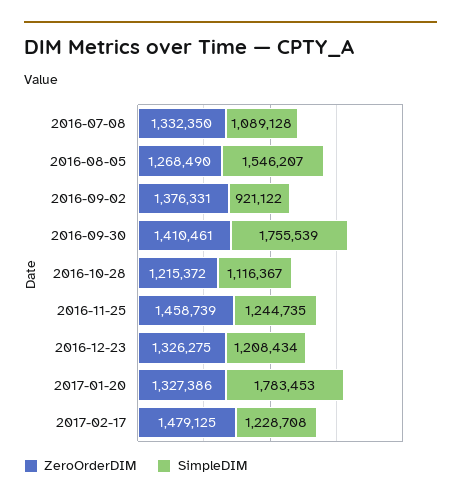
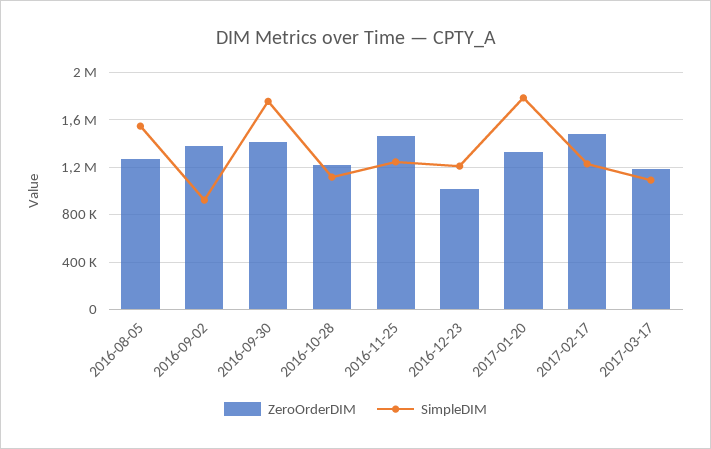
ZeroOrderDIM, 2016-07-08: 1332350 -> none
SimpleDIM, 2016-07-08: 1089128 -> none
ZeroOrderDIM, 2016-12-23: 1326275 -> 1000000
ZeroOrderDIM, 2017-03-17: none -> 1200000
SimpleDIM, 2017-03-17: none -> 1100000

